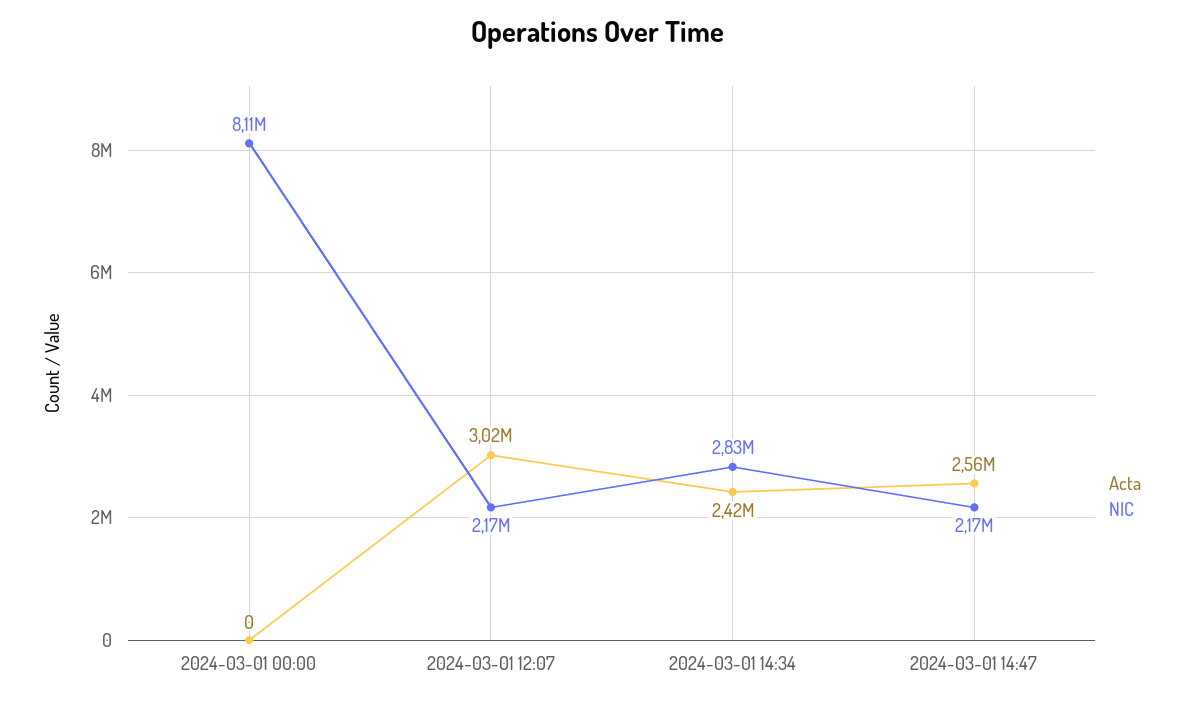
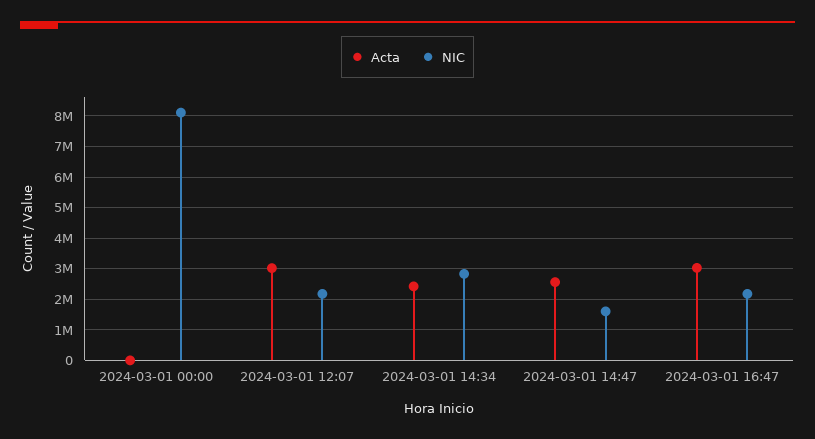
NIC, 2024-03-01 14:47: 2170000 -> 1600000
Acta, 2024-03-01 16:47: none -> 3000000
NIC, 2024-03-01 16:47: none -> 2200000

